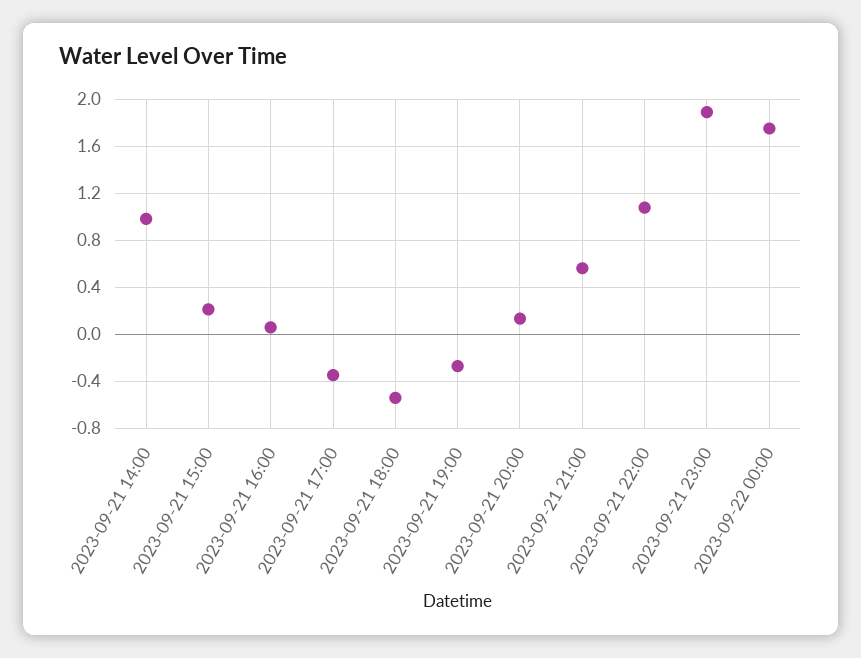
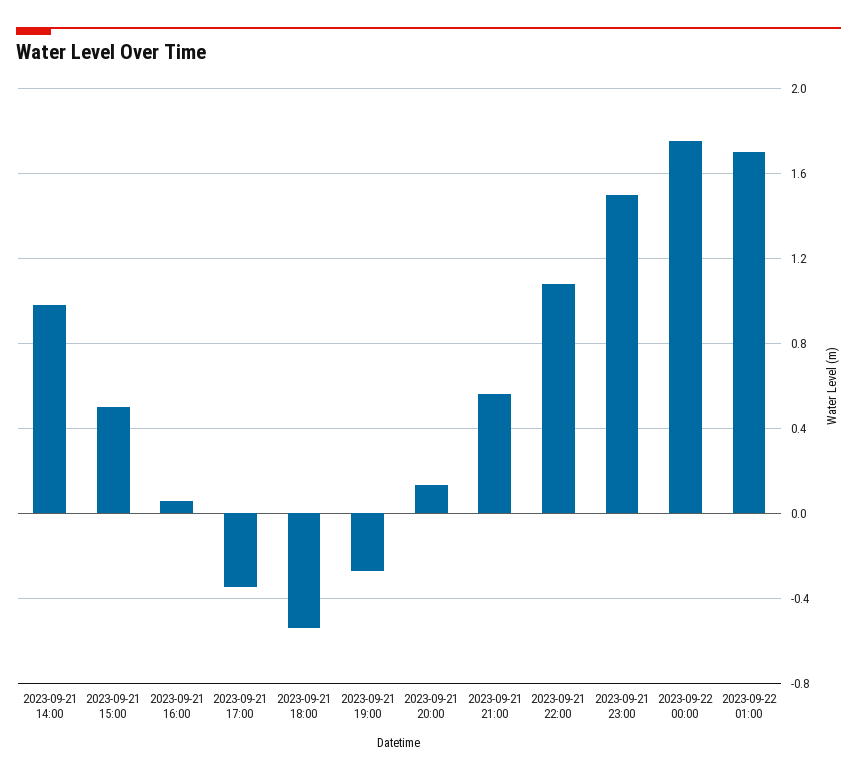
2023-09-21 15:00: 0.2 -> 0.5
2023-09-21 23:00: 1.9 -> 1.5
2023-09-22 01:00: none -> 1.7

